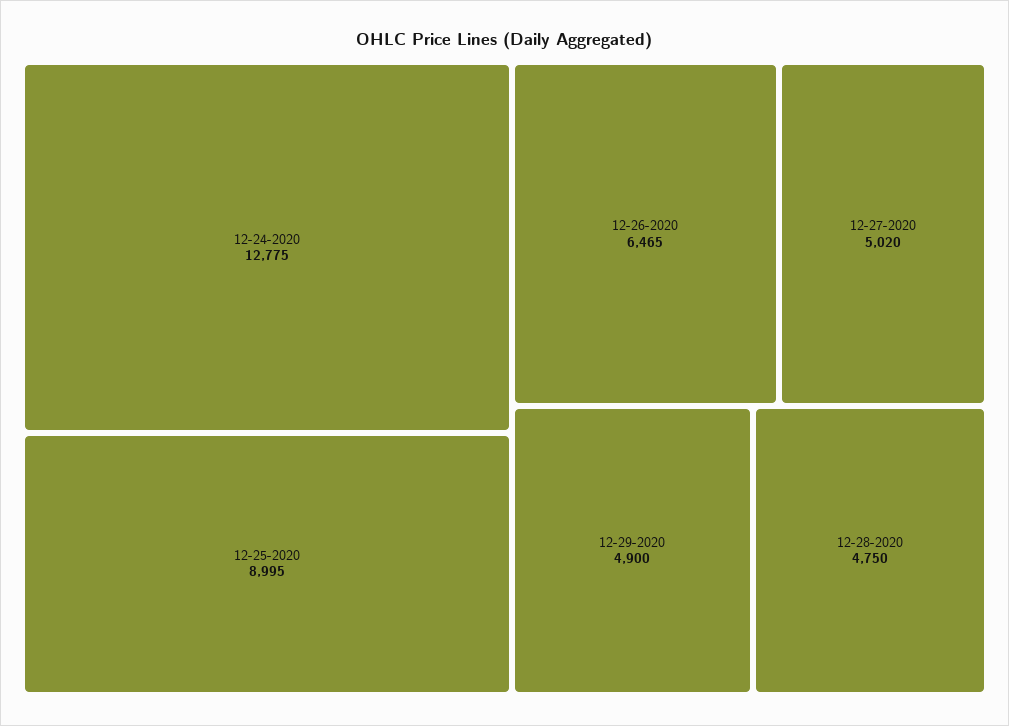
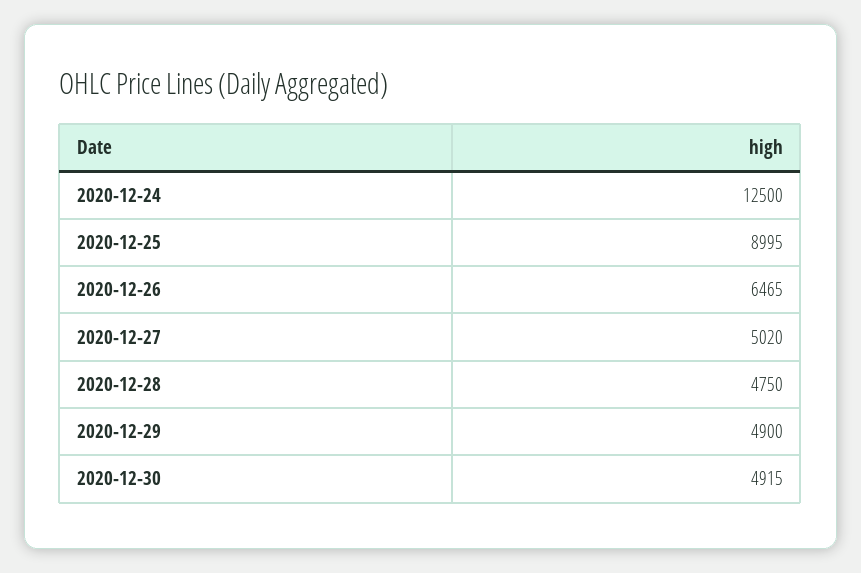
12-24-2020: 12775 -> 12500
2020-12-30: none -> 4915

